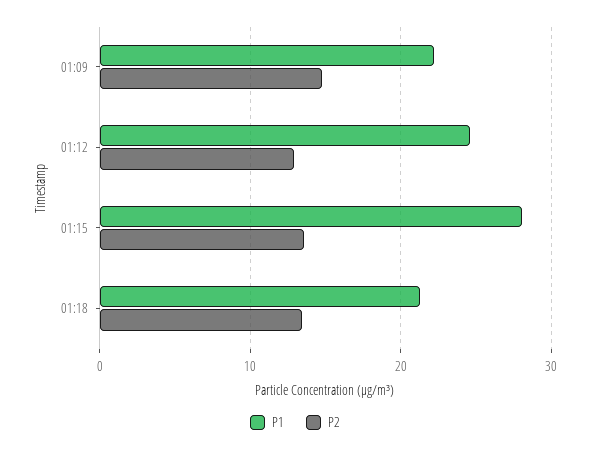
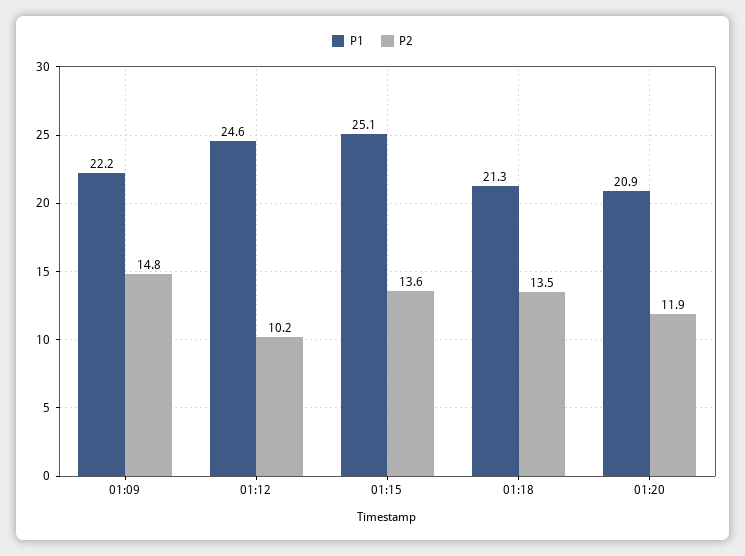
P2, 01:12: 13 -> 10.2
P1, 01:15: 28 -> 25.1
P1, 01:20: none -> 20.9
P2, 01:20: none -> 11.9

